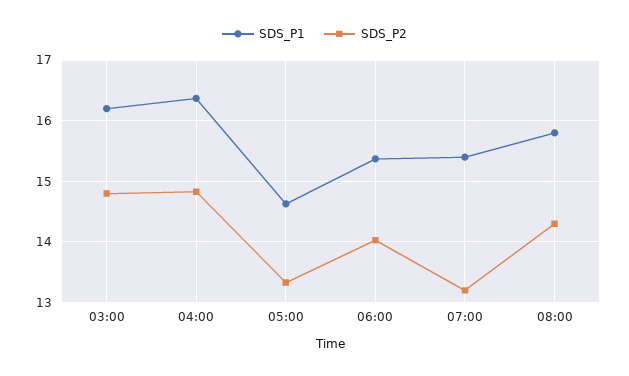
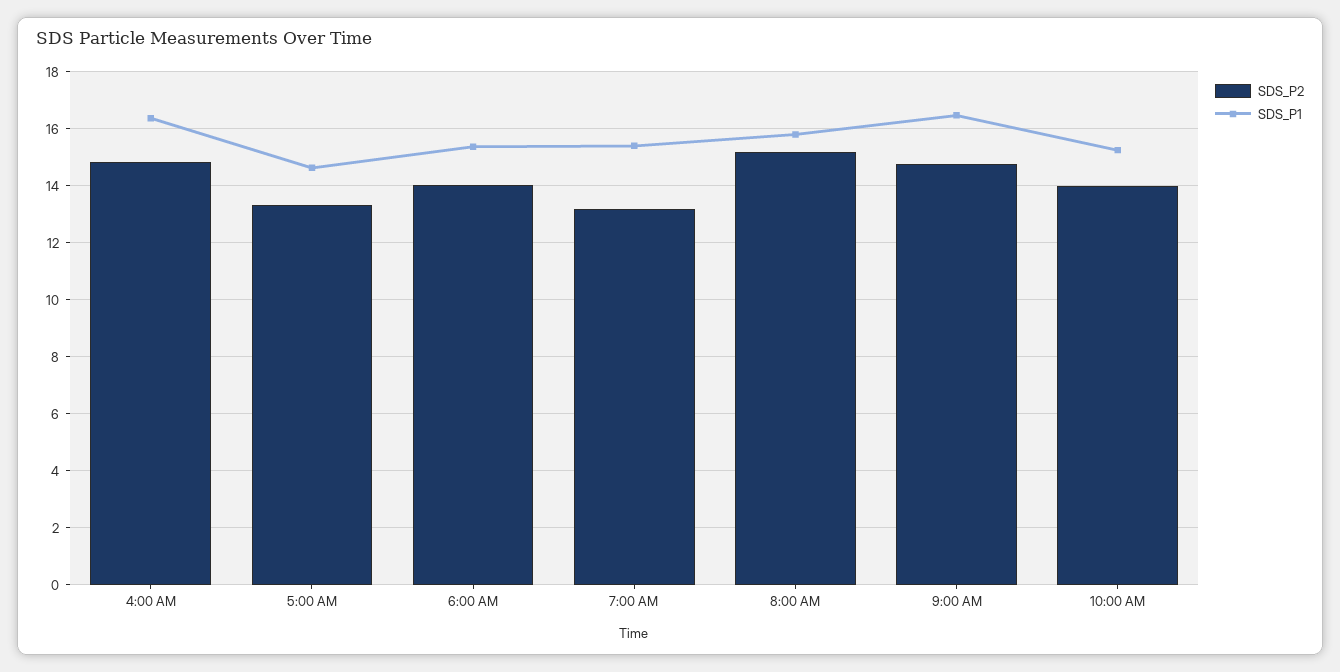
SDS_P1, 03:00: 16.2 -> none
SDS_P2, 03:00: 14.8 -> none
SDS_P2, 08:00: 14.3 -> 15.25
SDS_P2, 9:00 AM: none -> 14.75
SDS_P1, 9:00 AM: none -> 16.5
SDS_P2, 10:00 AM: none -> 14
SDS_P1, 10:00 AM: none -> 15.25

